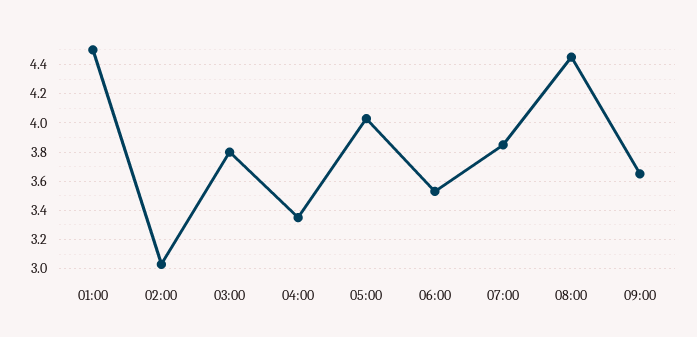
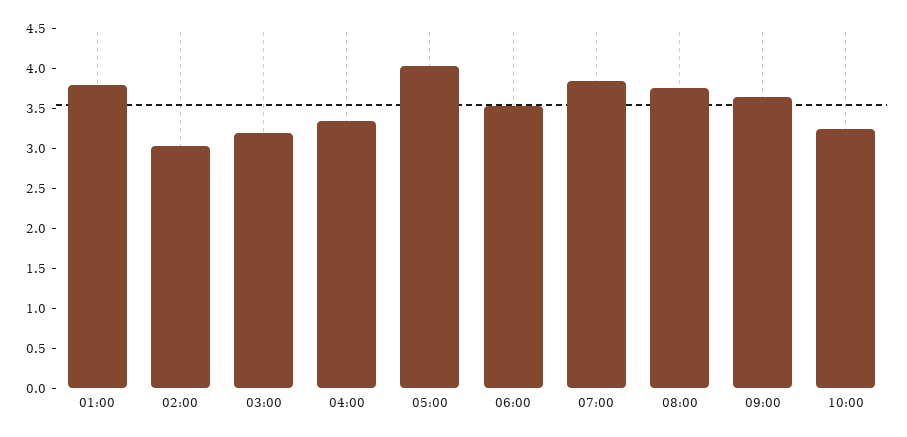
01:00: 4.5 -> 3.75
03:00: 3.8 -> 3.25
08:00: 4.45 -> 3.75
10:00: none -> 3.25

